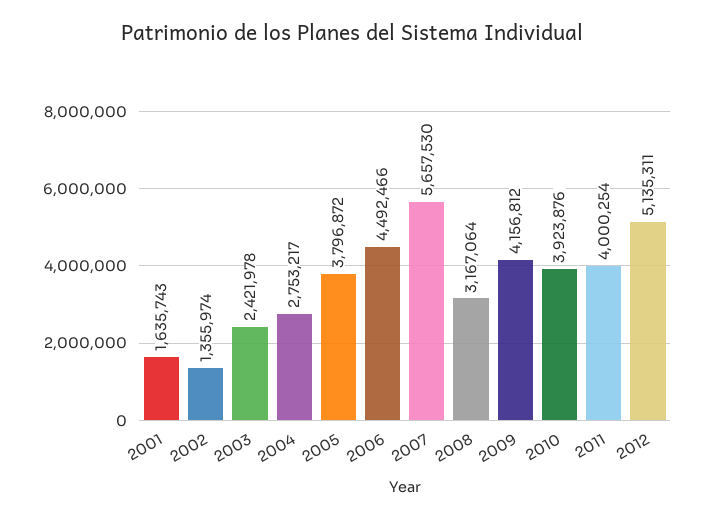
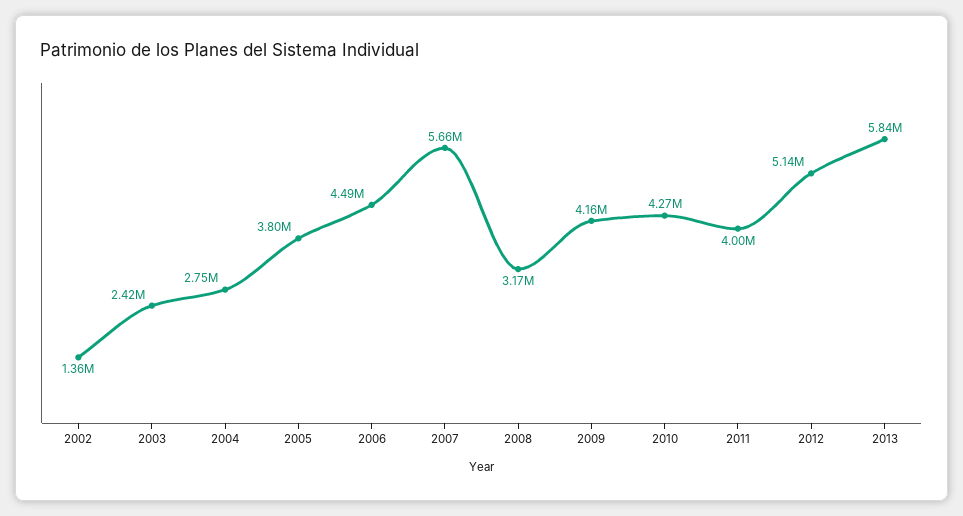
2001: 1635743 -> none
2010: 3923876 -> 4270000
2013: none -> 5840000

